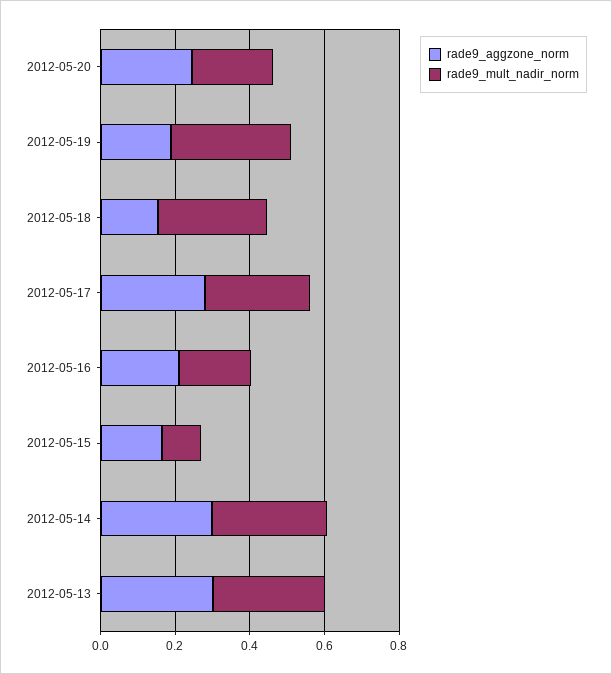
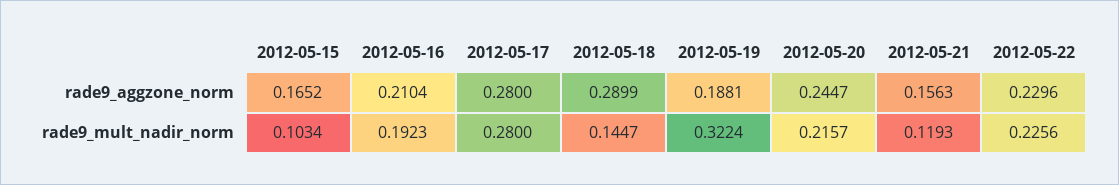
rade9_aggzone_norm, 2012-05-18: 0.15 -> 0.2899
rade9_mult_nadir_norm, 2012-05-18: 0.3 -> 0.1447
rade9_aggzone_norm, 2012-05-14: 0.3 -> none
rade9_mult_nadir_norm, 2012-05-14: 0.3 -> none
rade9_aggzone_norm, 2012-05-13: 0.3 -> none
rade9_mult_nadir_norm, 2012-05-13: 0.3 -> none
rade9_aggzone_norm, 2012-05-21: none -> 0.1563
rade9_aggzone_norm, 2012-05-22: none -> 0.2296
rade9_mult_nadir_norm, 2012-05-21: none -> 0.1193
rade9_mult_nadir_norm, 2012-05-22: none -> 0.2256

